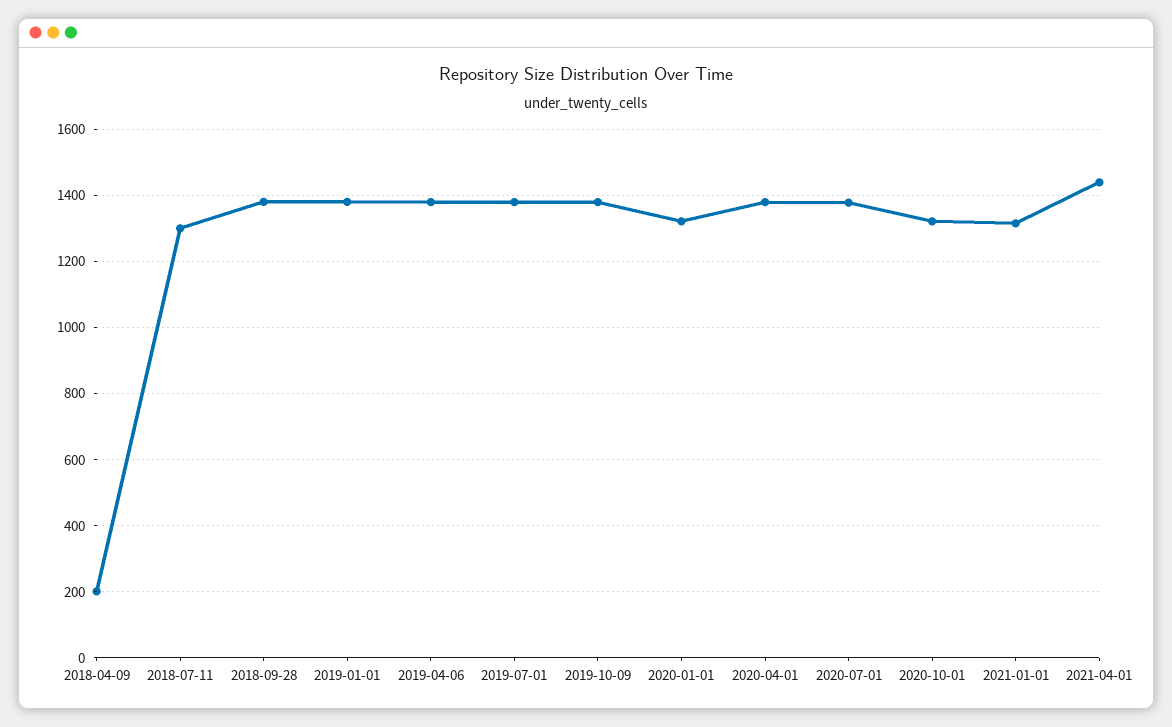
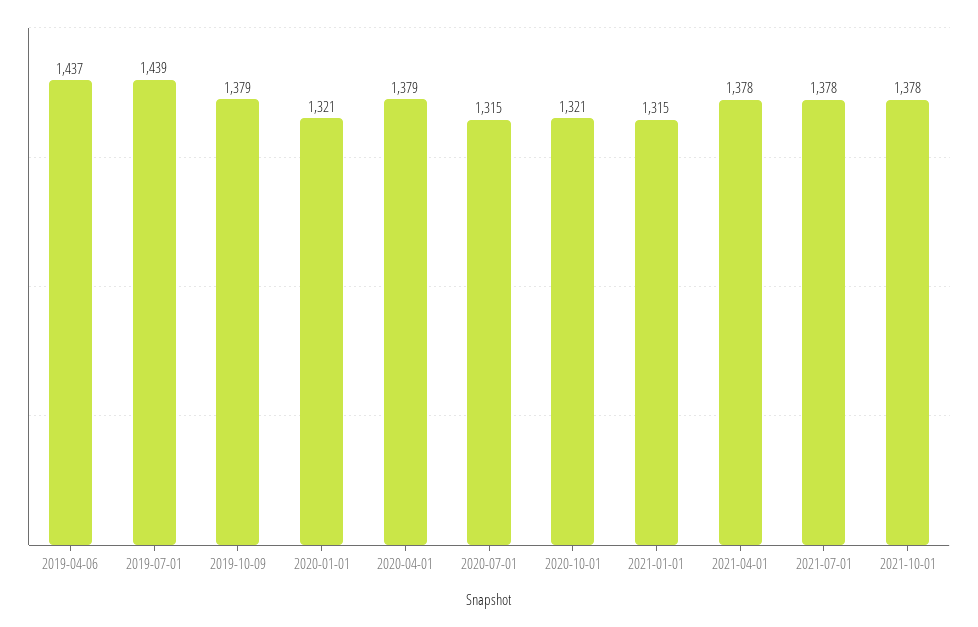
2018-04-09: 200 -> none
2018-07-11: 1300 -> none
2018-09-28: 1380 -> none
2019-01-01: 1380 -> none
2019-04-06: 1380 -> 1437
2019-07-01: 1380 -> 1439
2020-07-01: 1380 -> 1315
2021-04-01: 1440 -> 1378
2021-07-01: none -> 1378
2021-10-01: none -> 1378

